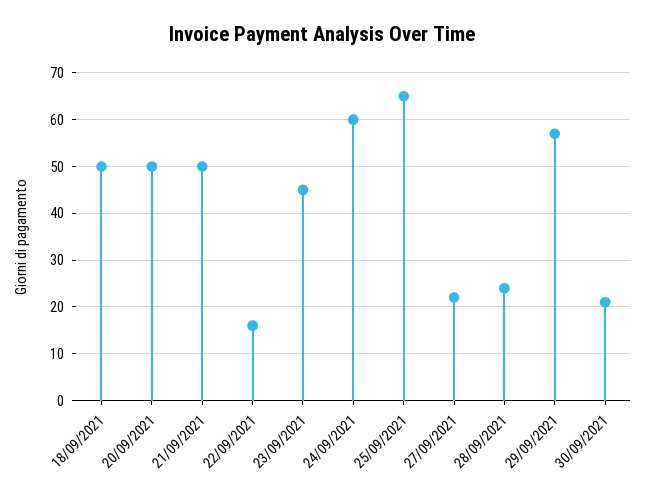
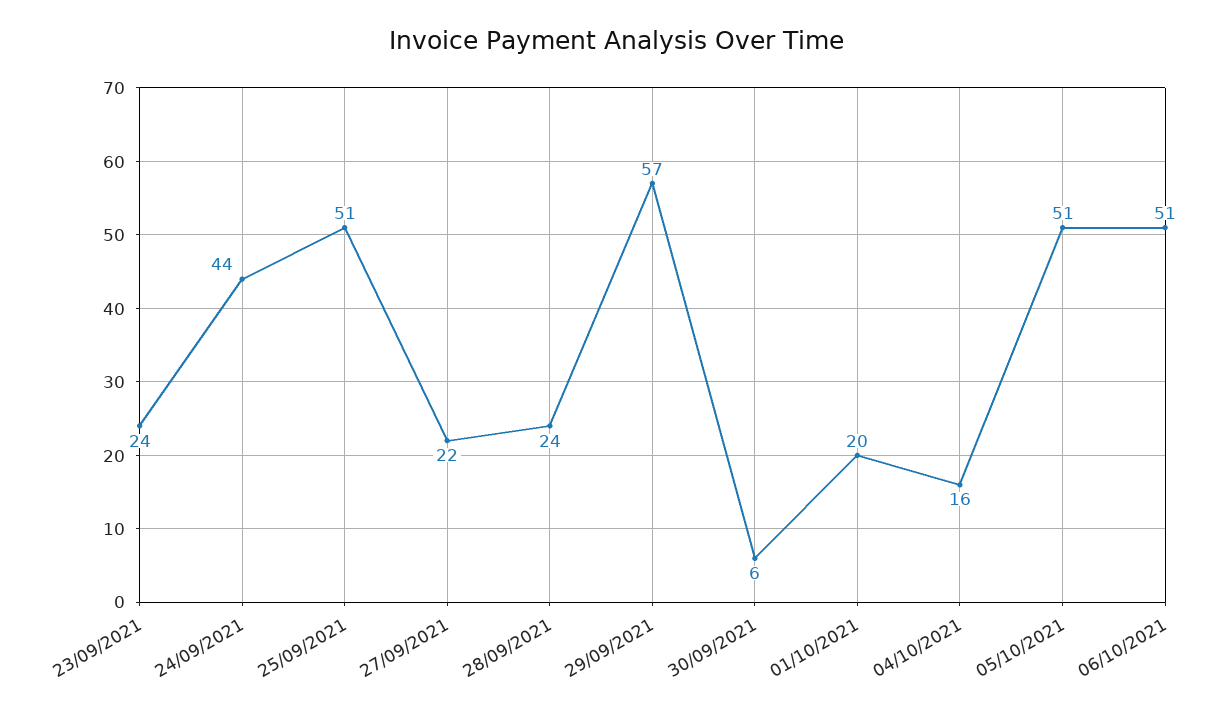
18/09/2021: 50 -> none
20/09/2021: 50 -> none
21/09/2021: 50 -> none
22/09/2021: 15 -> none
23/09/2021: 45 -> 24
24/09/2021: 60 -> 44
25/09/2021: 65 -> 51
30/09/2021: 20 -> 6
01/10/2021: none -> 20
04/10/2021: none -> 16
05/10/2021: none -> 51
06/10/2021: none -> 51

